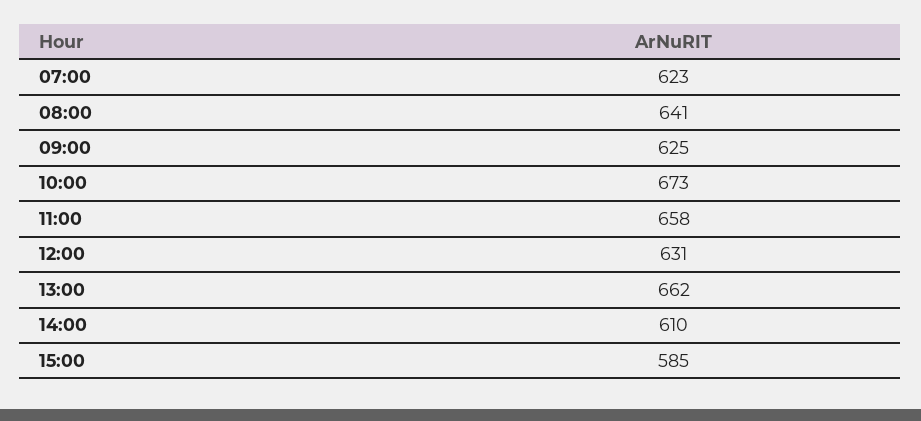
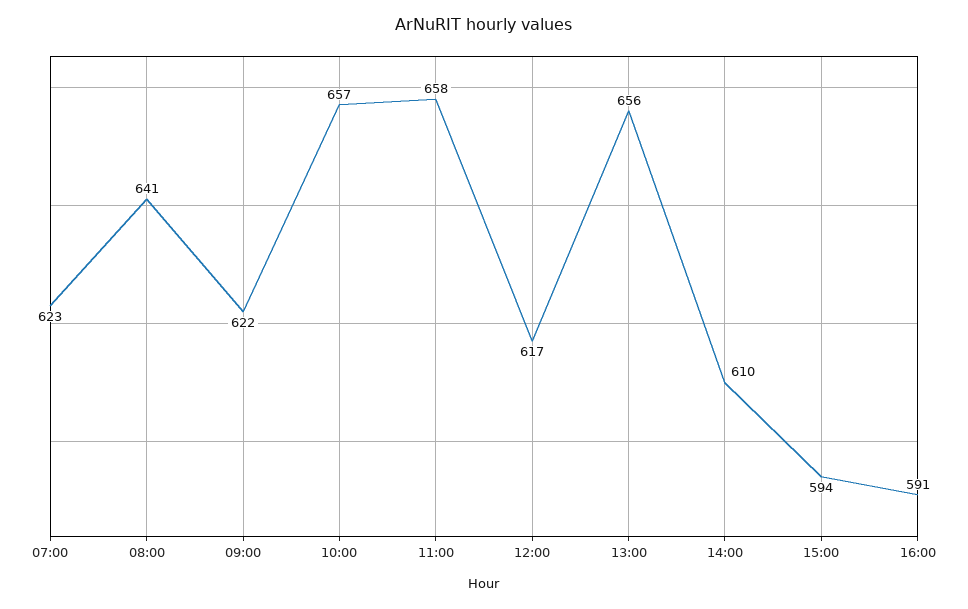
09:00: 625 -> 622
10:00: 673 -> 657
12:00: 631 -> 617
13:00: 662 -> 656
15:00: 585 -> 594
16:00: none -> 591

